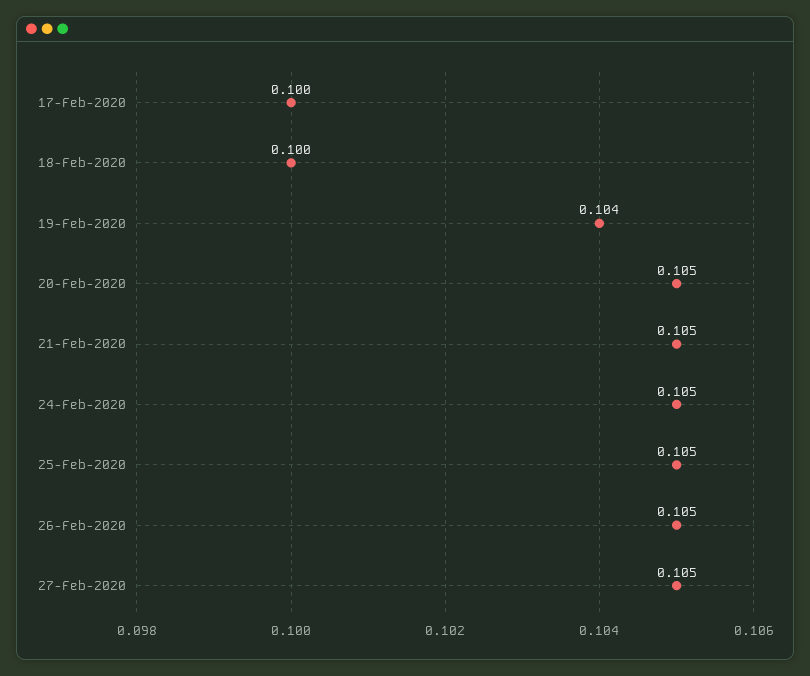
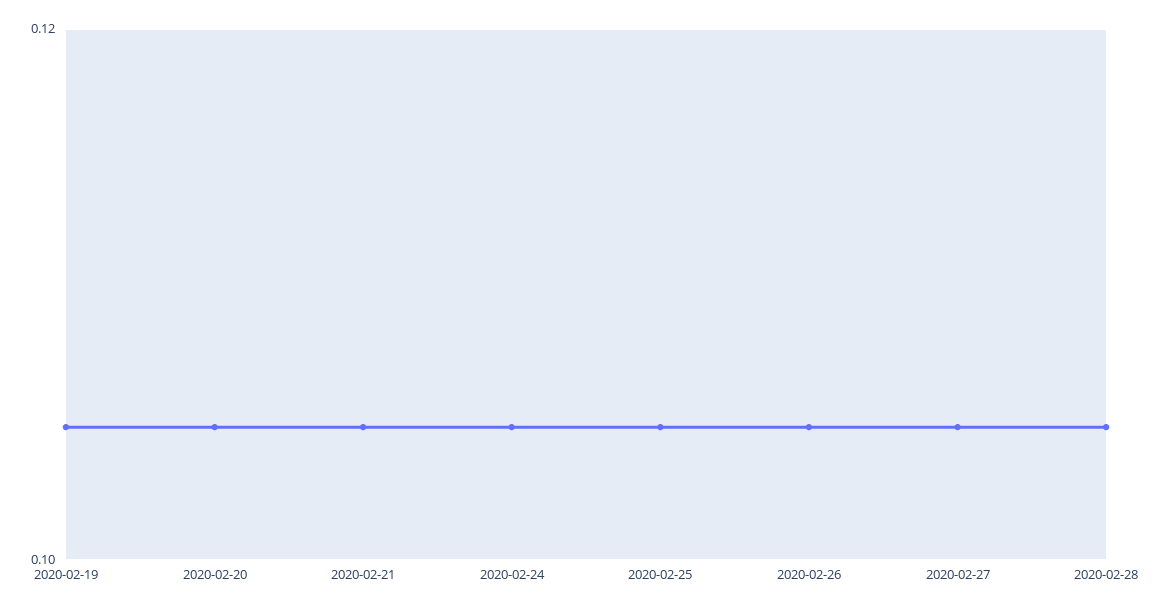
17-Feb-2020: 0.1 -> none
18-Feb-2020: 0.1 -> none
19-Feb-2020: 0.104 -> 0.105
2020-02-28: none -> 0.105

